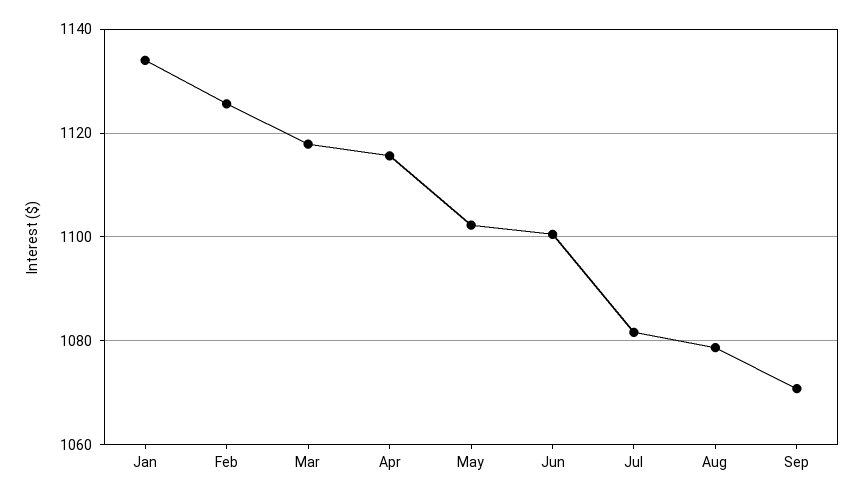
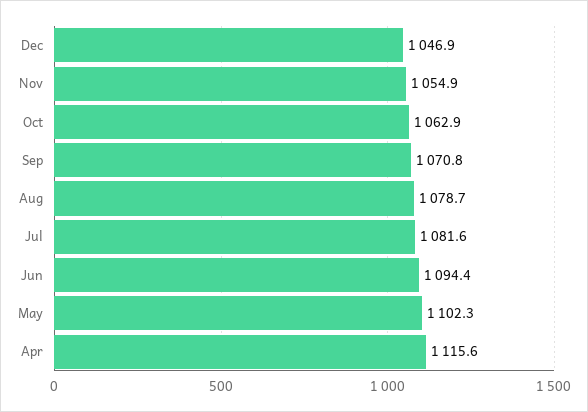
Jan: 1134 -> none
Feb: 1126 -> none
Mar: 1118 -> none
Jun: 1100 -> 1094.4
Dec: none -> 1046.9
Nov: none -> 1054.9
Oct: none -> 1062.9

